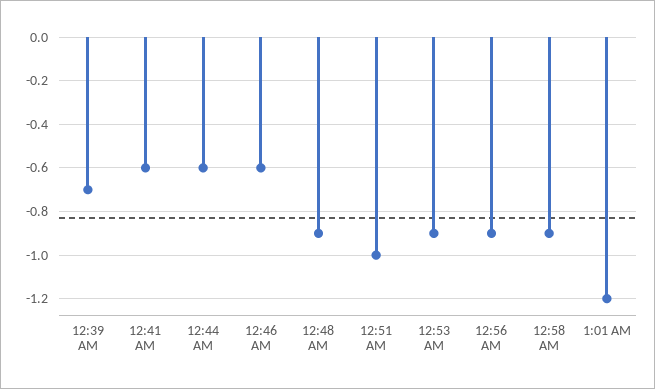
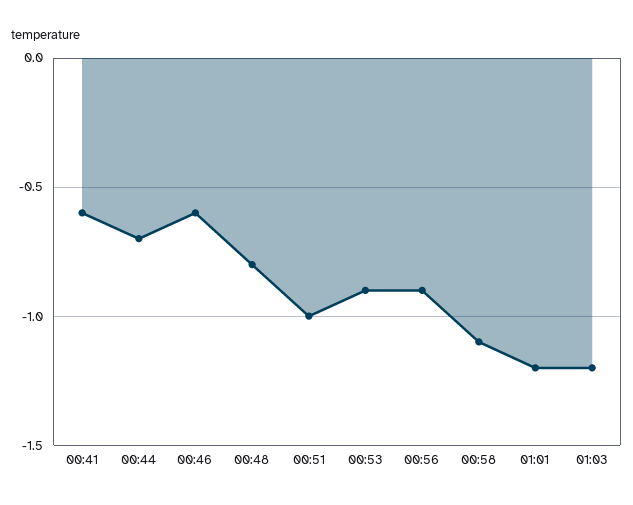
12:39 AM: -0.7 -> none
12:44 AM: -0.6 -> -0.7
12:48 AM: -0.9 -> -0.8
12:58 AM: -0.9 -> -1.1
01:03: none -> -1.2

